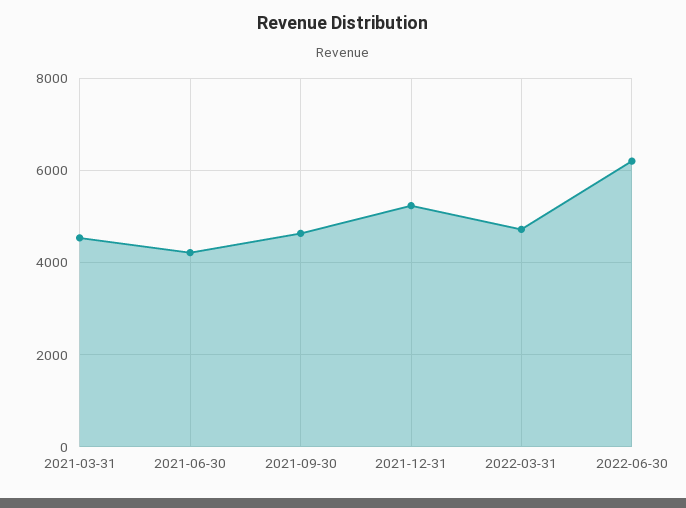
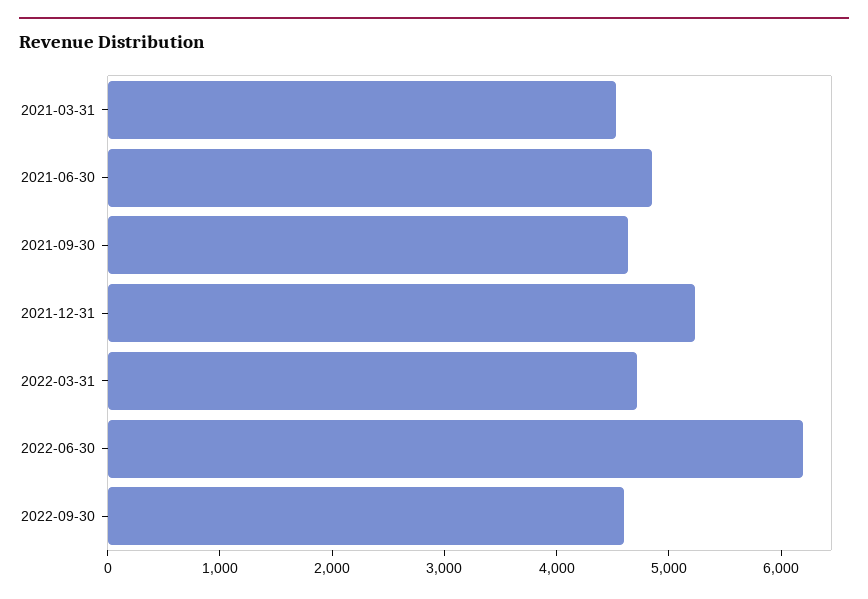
2021-06-30: 4200 -> 4800
2022-09-30: none -> 4600

